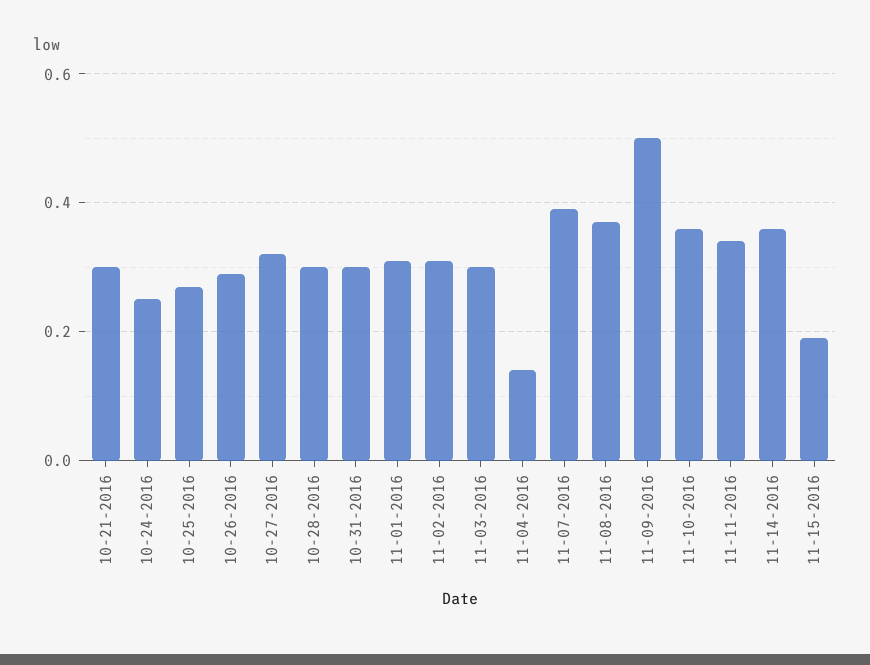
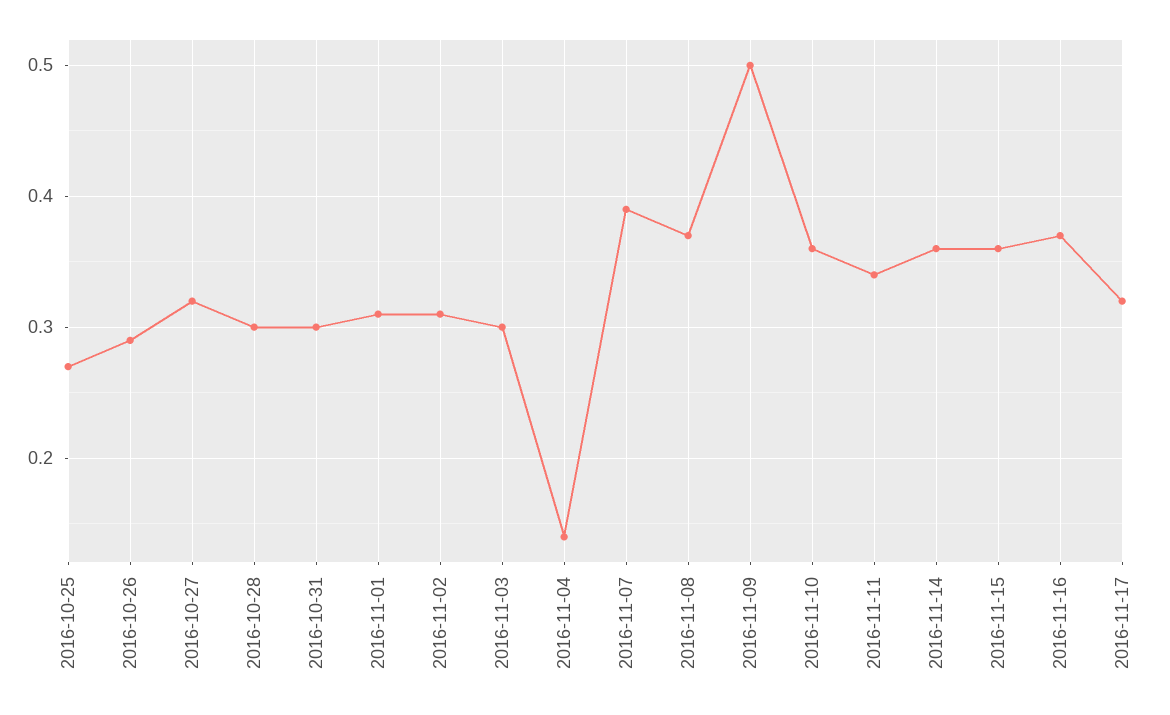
10-21-2016: 0.3 -> none
10-24-2016: 0.25 -> none
11-15-2016: 0.2 -> 0.36
2016-11-16: none -> 0.37
2016-11-17: none -> 0.32

